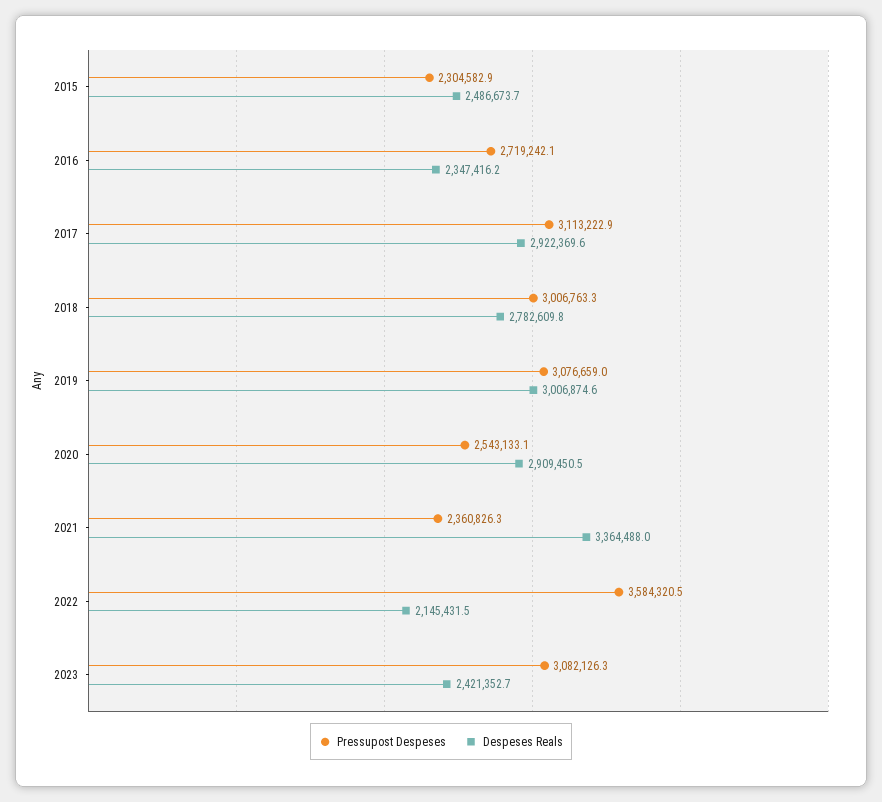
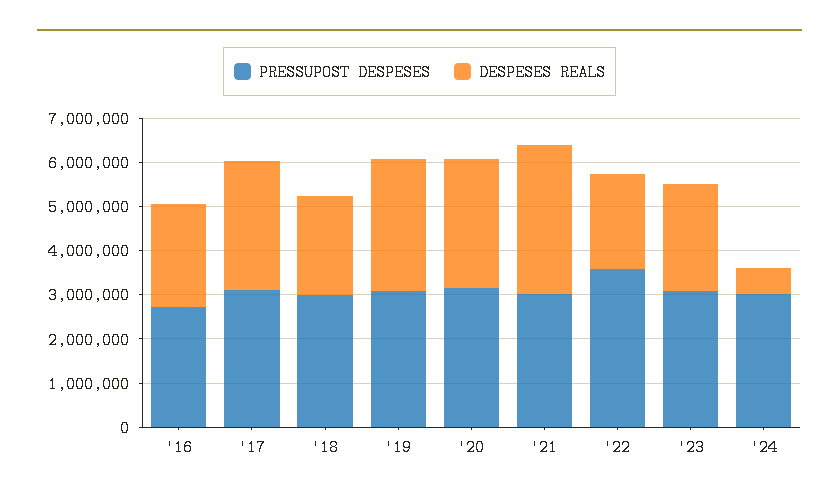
Pressupost Despeses, 2015: 2304582.9 -> none
Despeses Reals, 2015: 2486673.7 -> none
Despeses Reals, 2018: 2782609.8 -> 2200000
Pressupost Despeses, 2020: 2543133.1 -> 3200000
Pressupost Despeses, 2021: 2360826.3 -> 3000000
Pressupost Despeses, '24: none -> 3000000
Despeses Reals, '24: none -> 600000

